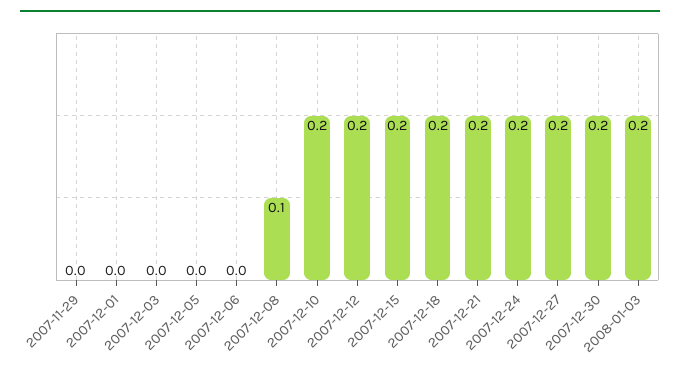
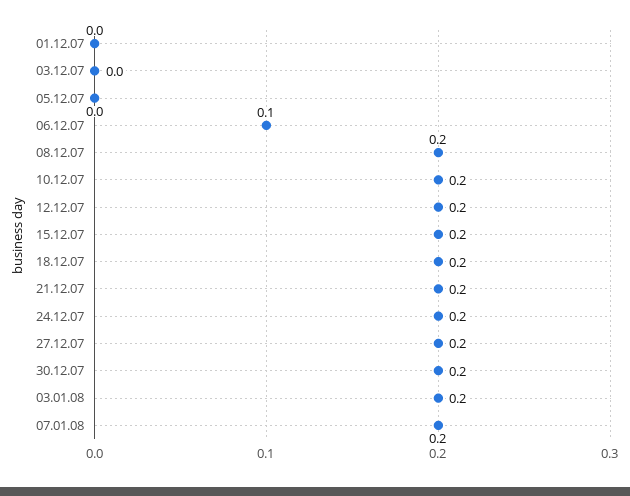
2007-11-29: 0 -> none
2007-12-06: 0 -> 0.1
2007-12-08: 0.1 -> 0.2
07.01.08: none -> 0.2

